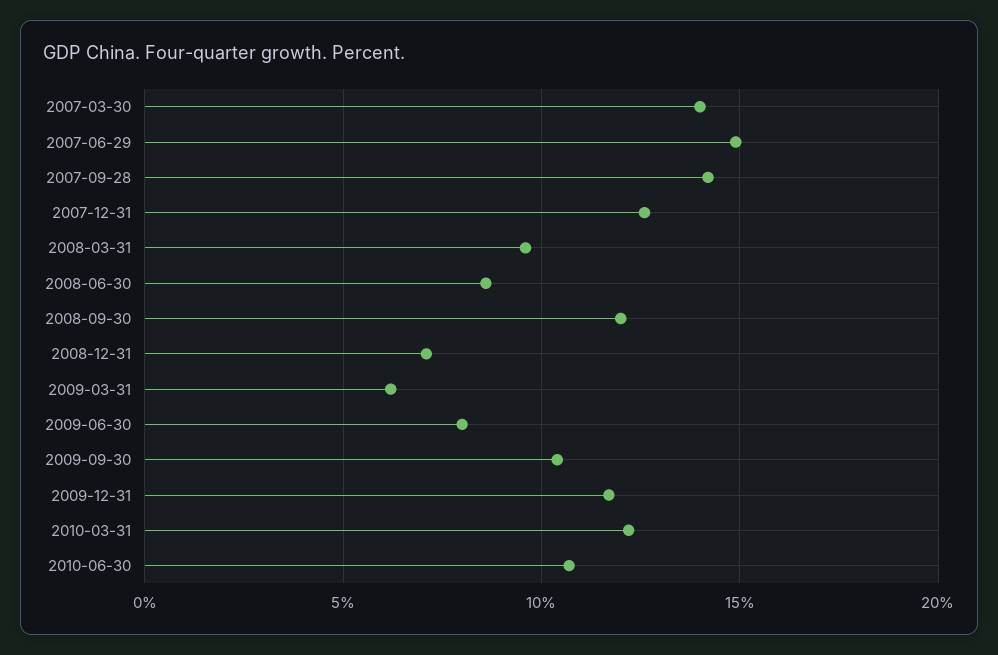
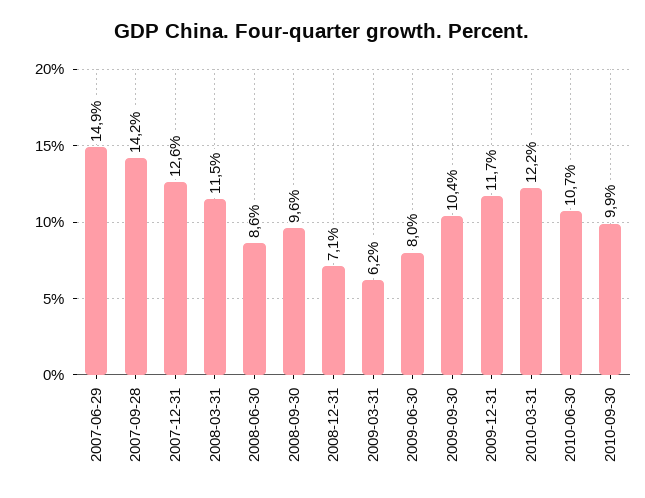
2007-03-30: 14 -> none
2008-03-31: 9.5 -> 11.5
2008-09-30: 12 -> 9.6
2010-09-30: none -> 9.9

